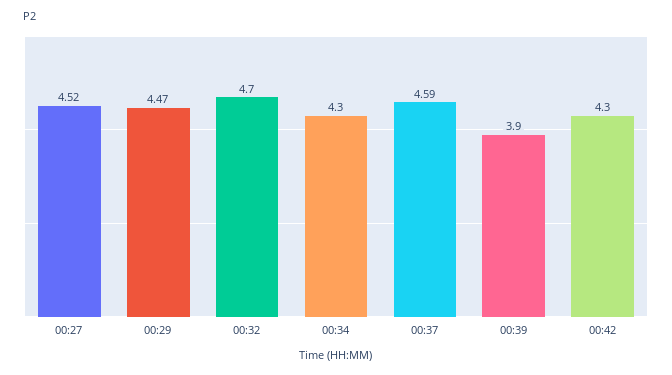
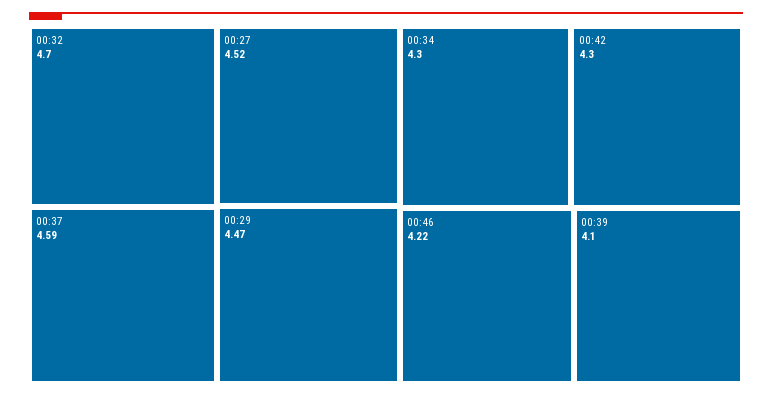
00:39: 3.9 -> 4.1
00:46: none -> 4.22

